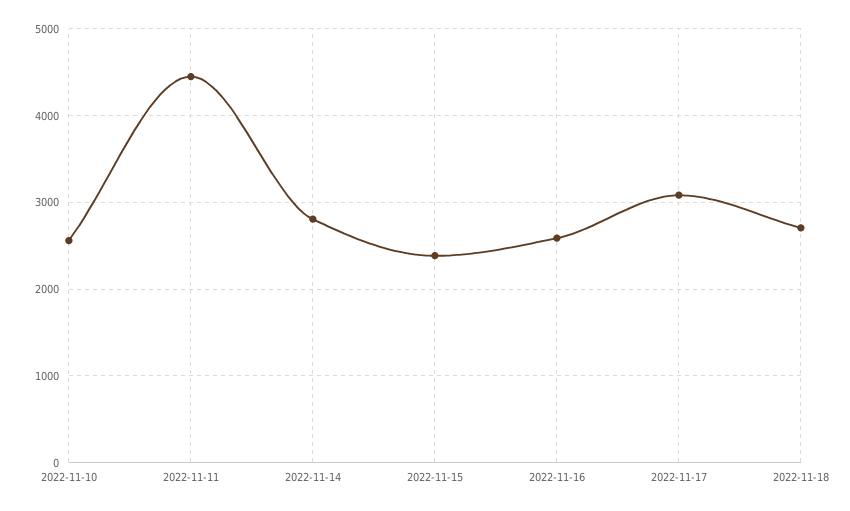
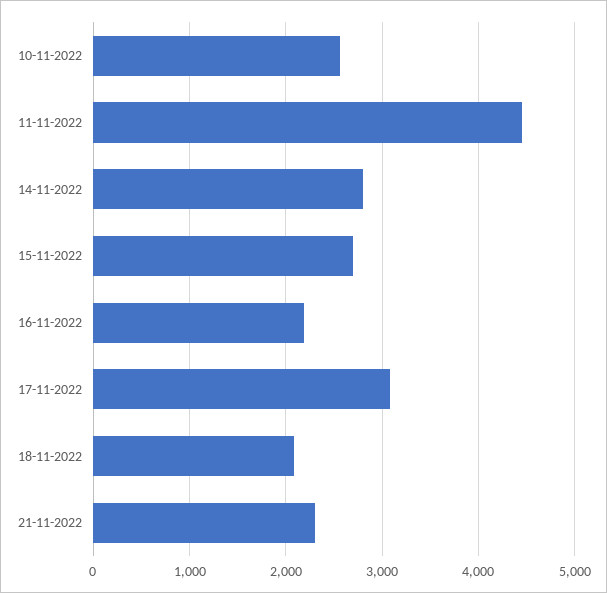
2022-11-15: 2400 -> 2700
2022-11-16: 2600 -> 2200
2022-11-18: 2700 -> 2100
21-11-2022: none -> 2300

